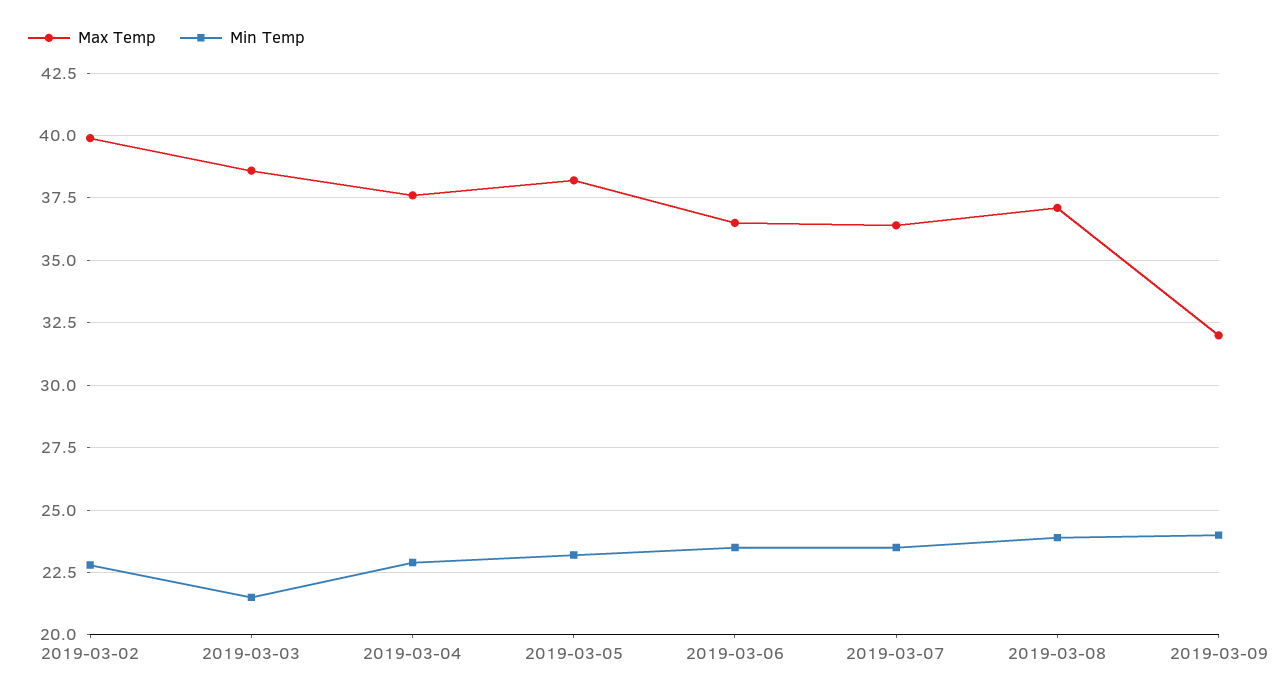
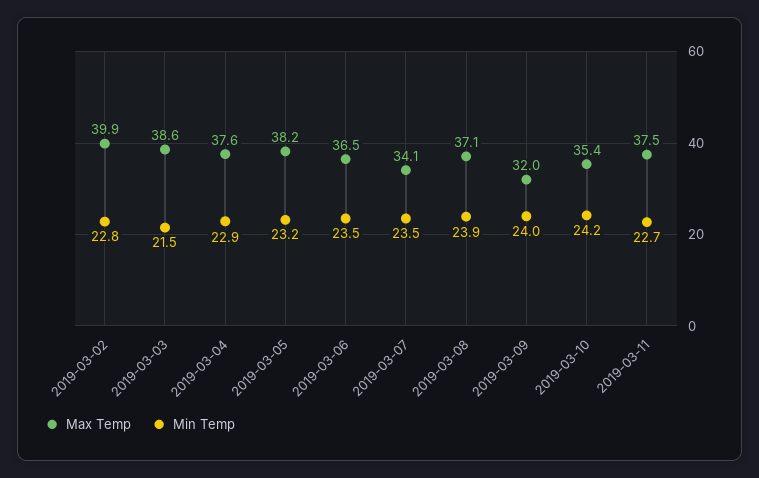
Max Temp, 2019-03-07: 36.5 -> 34.1
Max Temp, 2019-03-10: none -> 35.4
Min Temp, 2019-03-10: none -> 24.2
Max Temp, 2019-03-11: none -> 37.5
Min Temp, 2019-03-11: none -> 22.7

